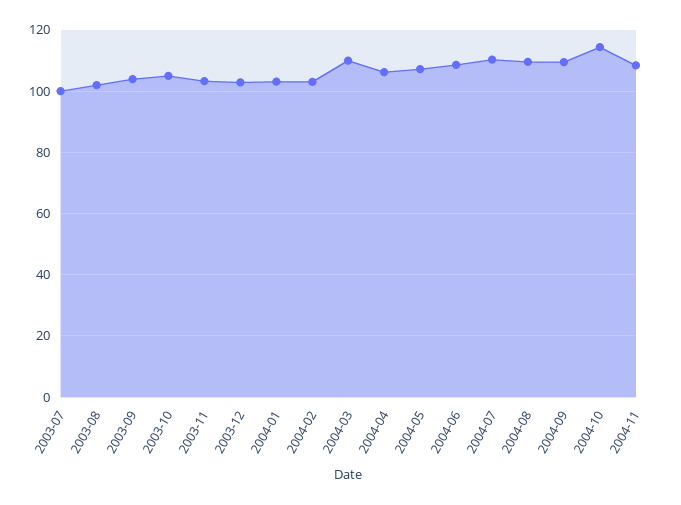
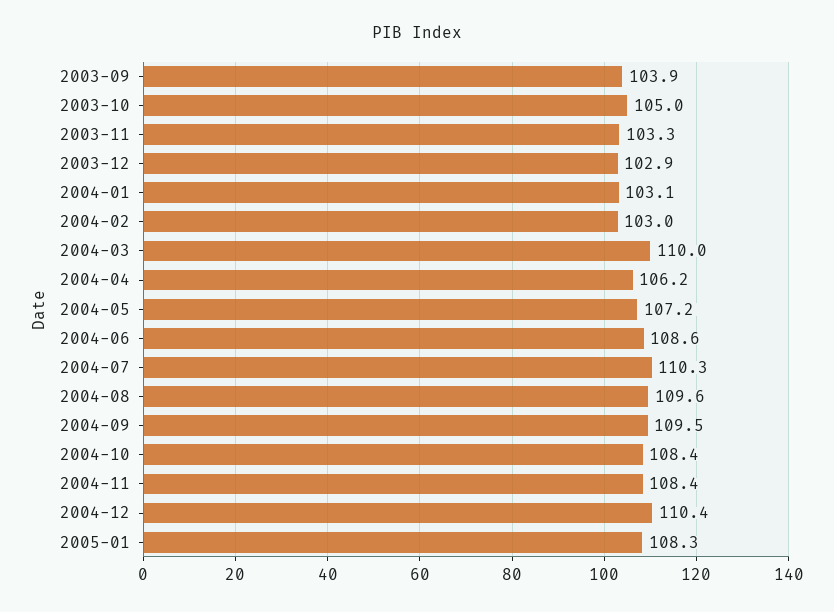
2003-07: 100 -> none
2003-08: 102 -> none
2004-10: 114 -> 108.4
2004-12: none -> 110.4
2005-01: none -> 108.3

